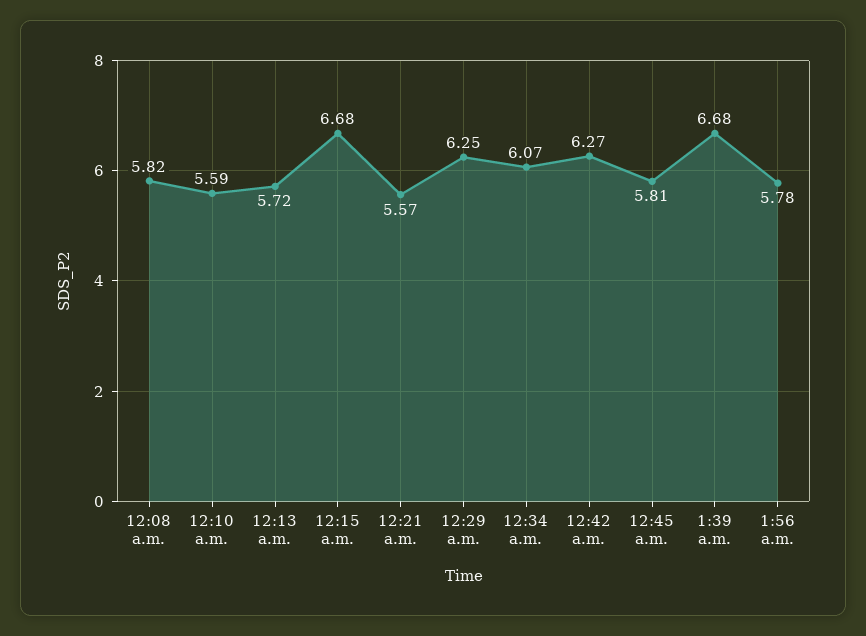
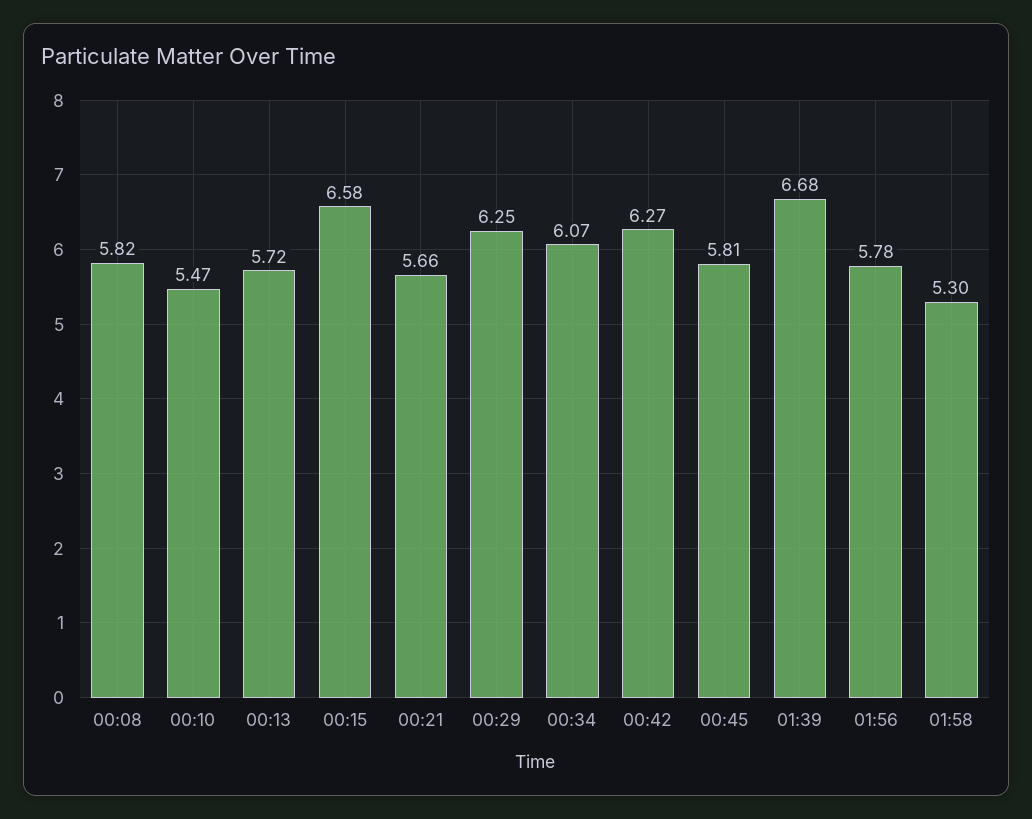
12:10 a.m.: 5.59 -> 5.47
12:15 a.m.: 6.68 -> 6.58
12:21 a.m.: 5.57 -> 5.66
01:58: none -> 5.3

